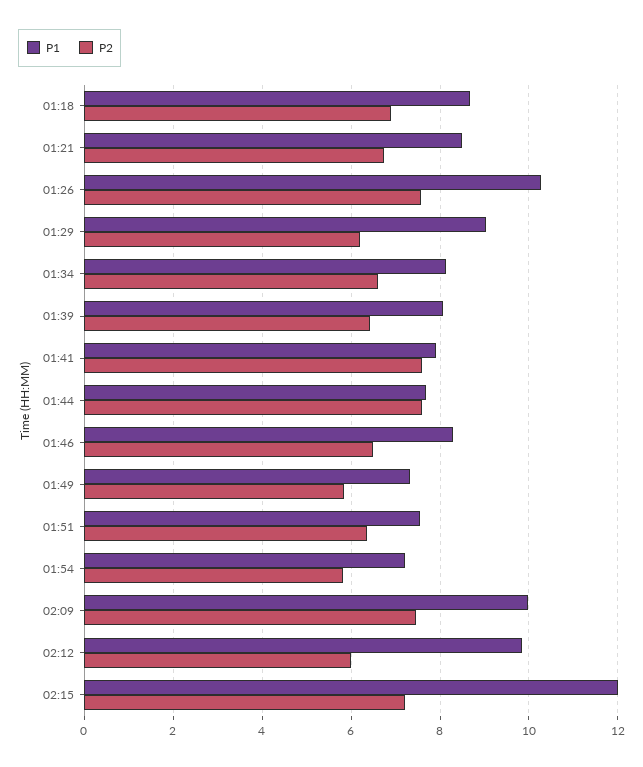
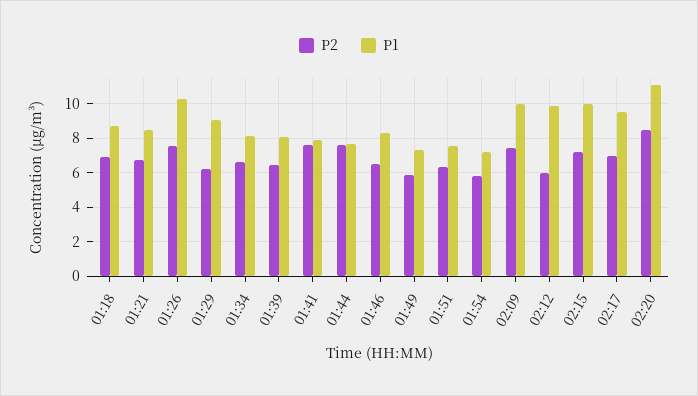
P1, 02:15: 12 -> 10
P2, 02:17: none -> 7
P1, 02:17: none -> 9.5
P2, 02:20: none -> 8.5
P1, 02:20: none -> 11

